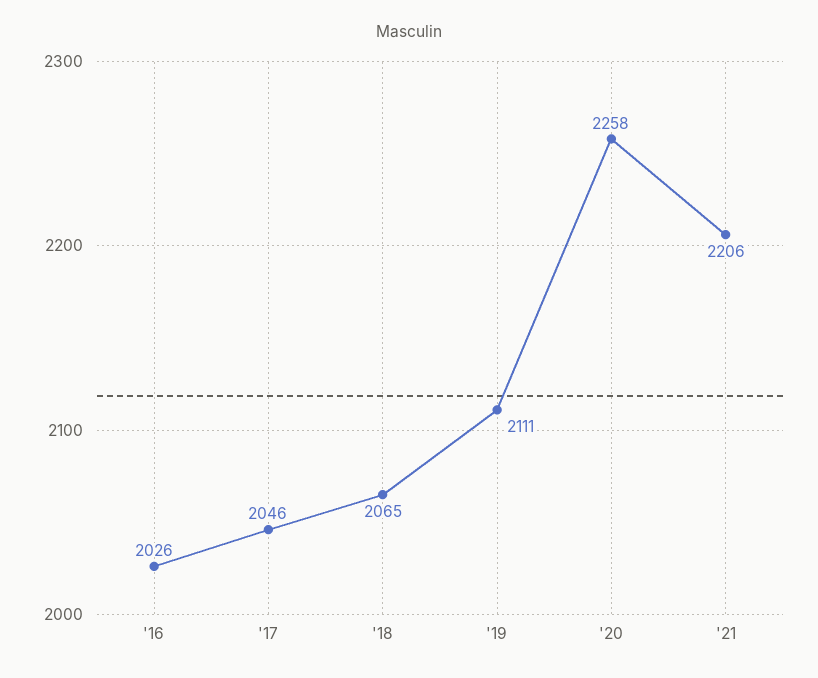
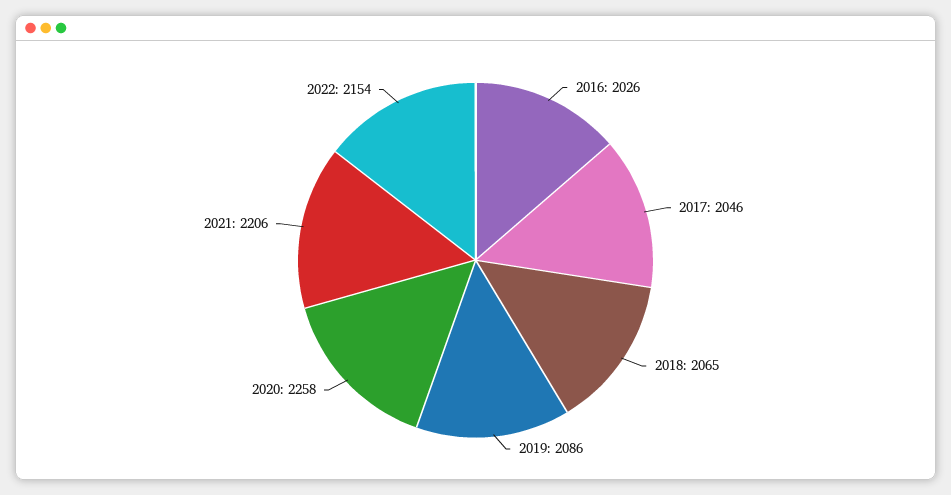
'19: 2111 -> 2086
2022: none -> 2154

